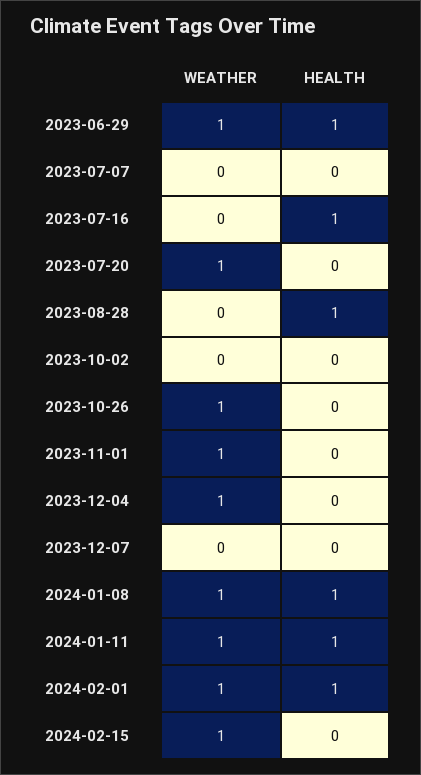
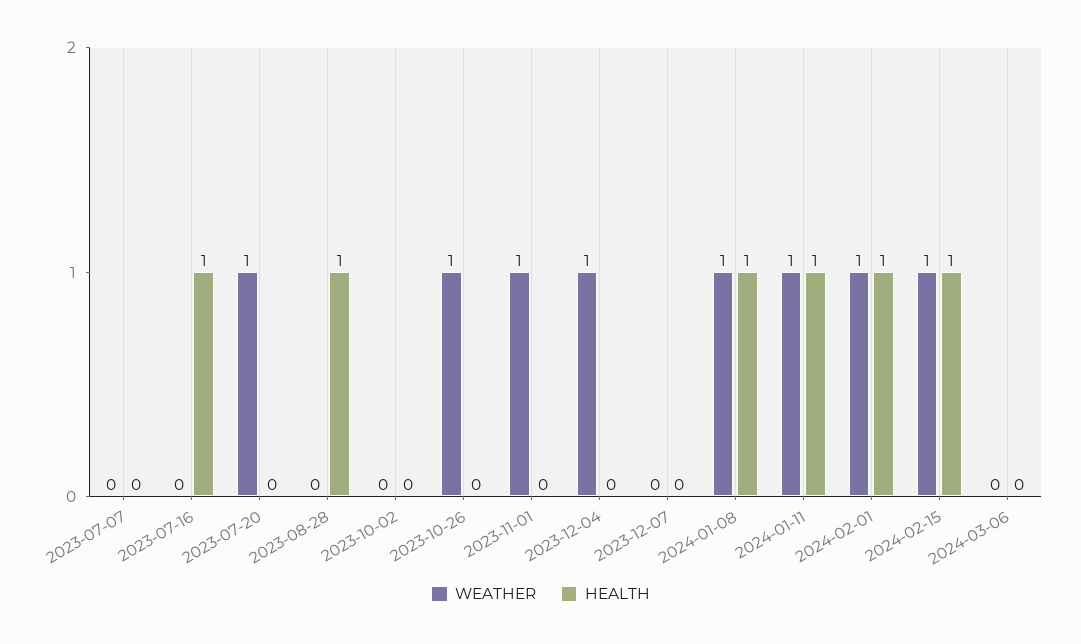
WEATHER, 2023-06-29: 1 -> none
HEALTH, 2023-06-29: 1 -> none
HEALTH, 2024-02-15: 0 -> 1
WEATHER, 2024-03-06: none -> 0
HEALTH, 2024-03-06: none -> 0

